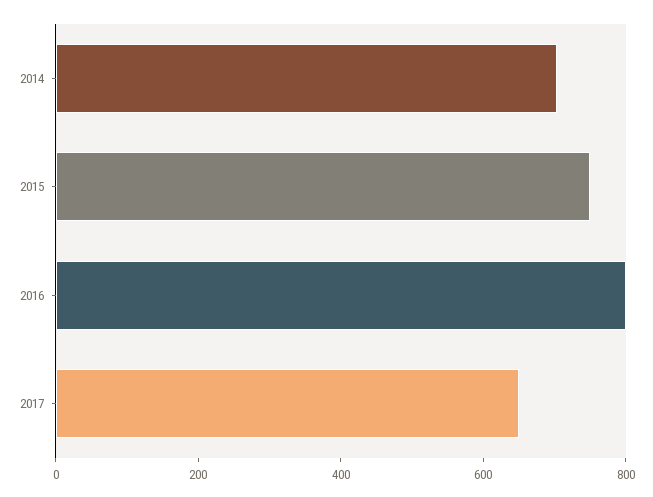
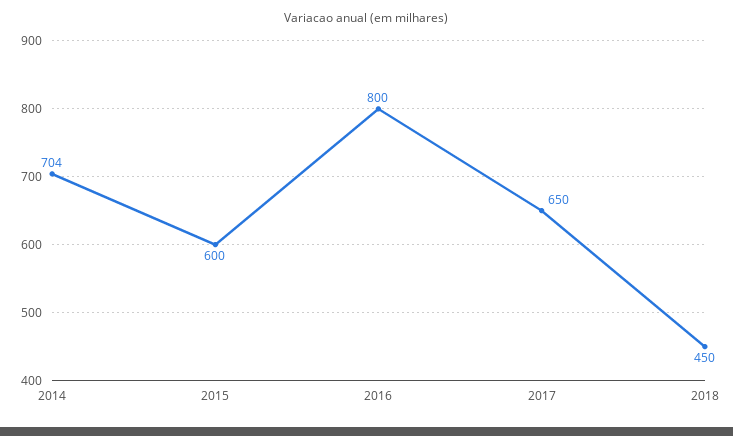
2015: 750 -> 600
2018: none -> 450

